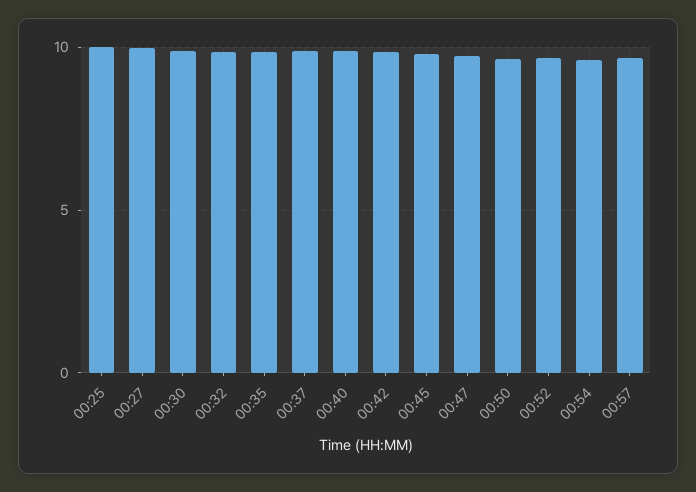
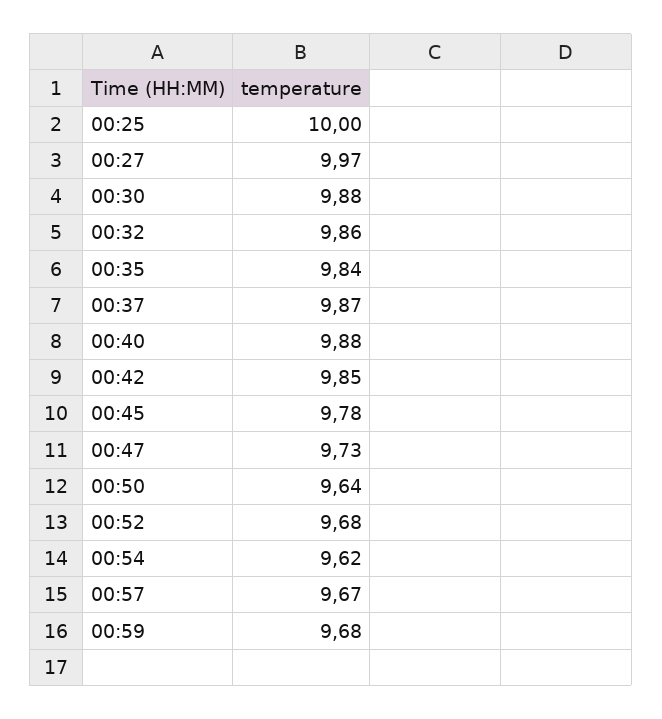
00:59: none -> 9.68

